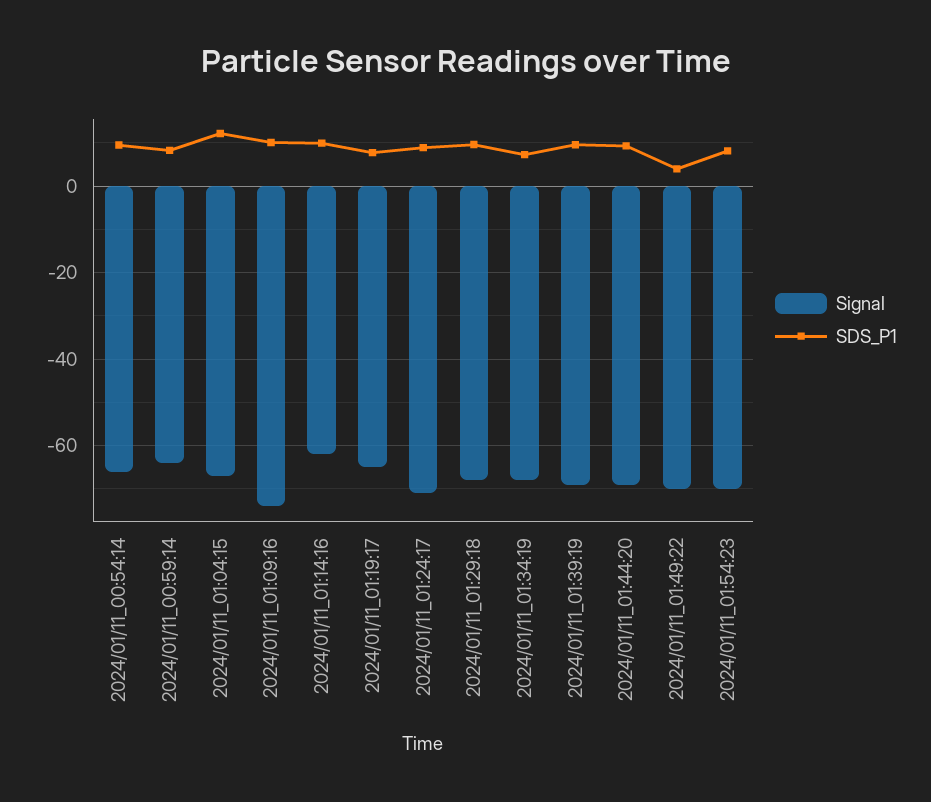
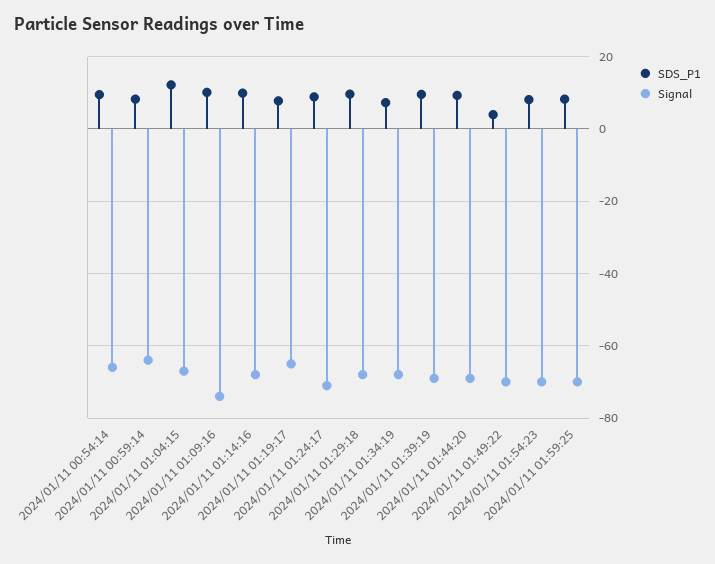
Signal, 2024/01/11_01:14:16: -62 -> -68
SDS_P1, 2024/01/11 01:59:25: none -> 8
Signal, 2024/01/11 01:59:25: none -> -70

